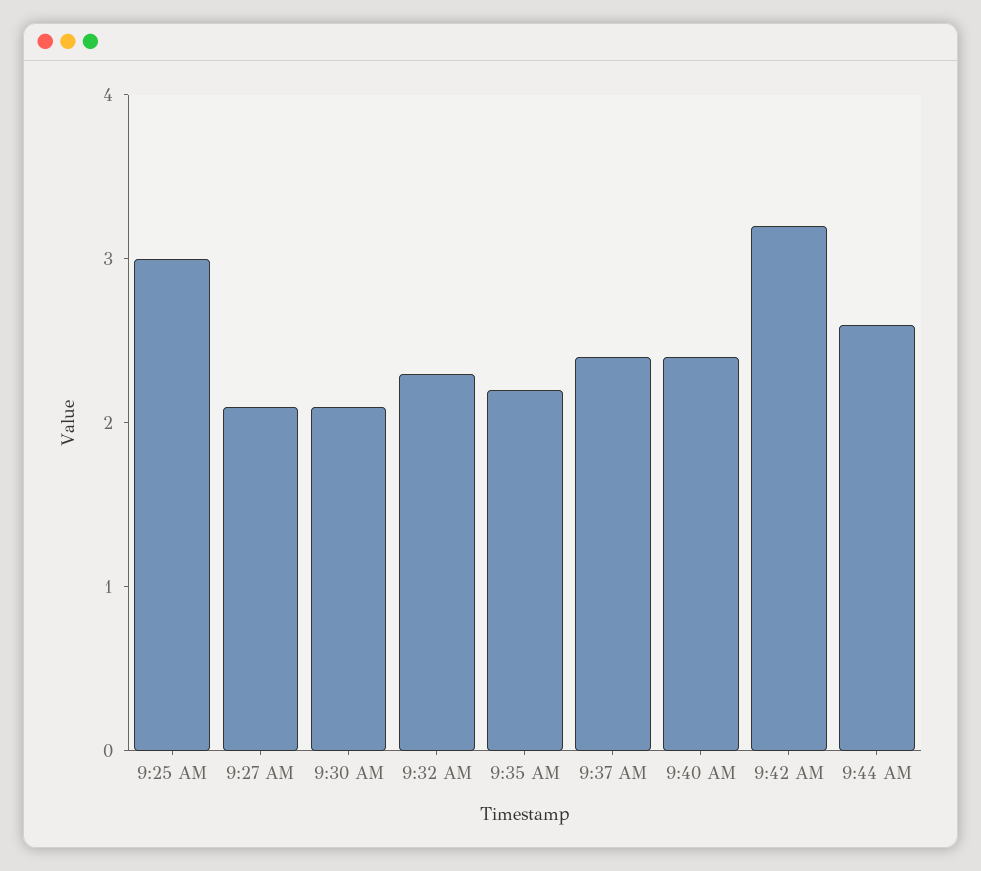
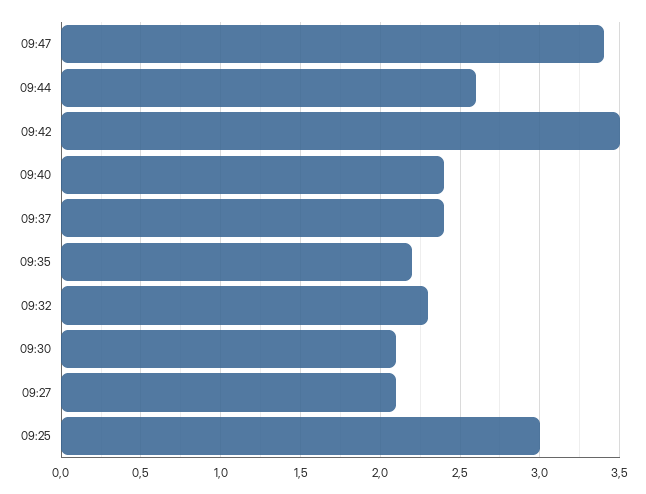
9:42 AM: 3.2 -> 3.5
09:47: none -> 3.4

